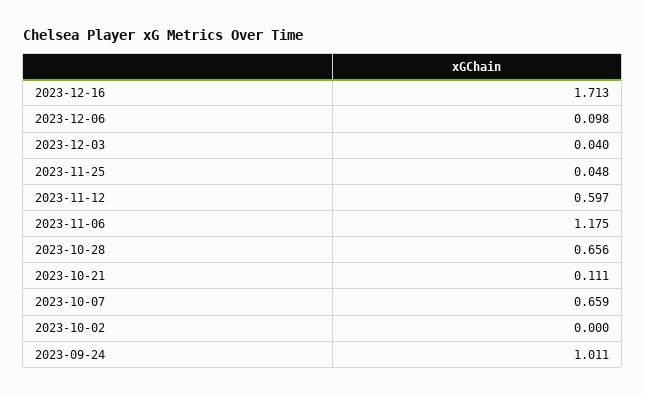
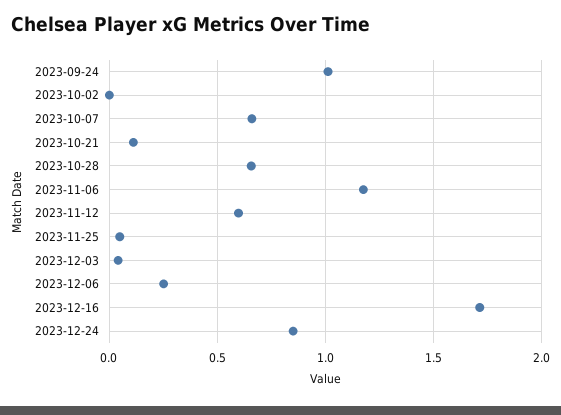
2023-12-06: 0.098 -> 0.25
2023-12-24: none -> 0.85

